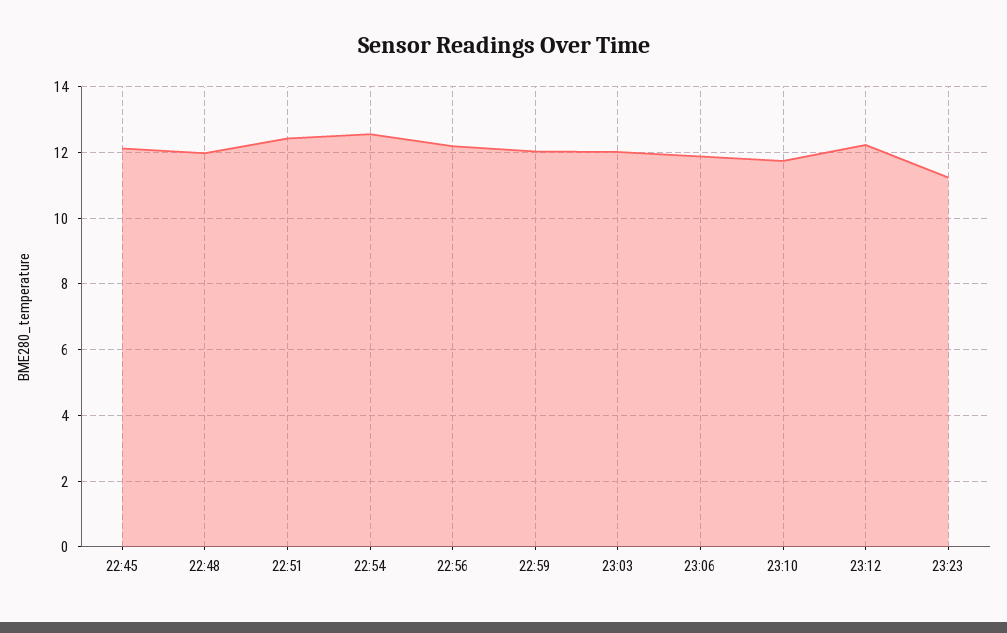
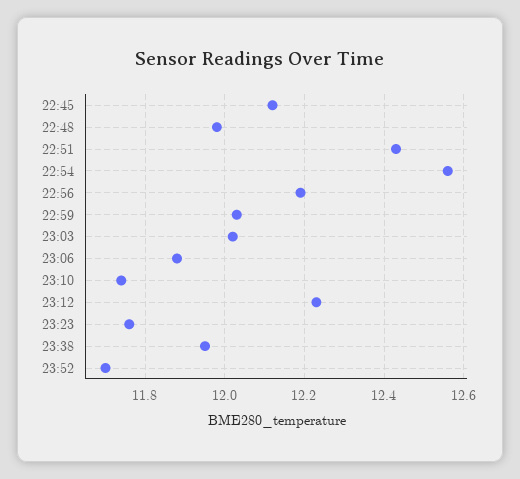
23:23: 11.2 -> 11.75
23:38: none -> 11.95
23:52: none -> 11.7

